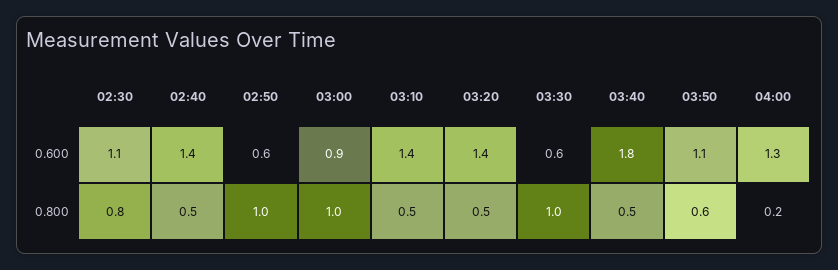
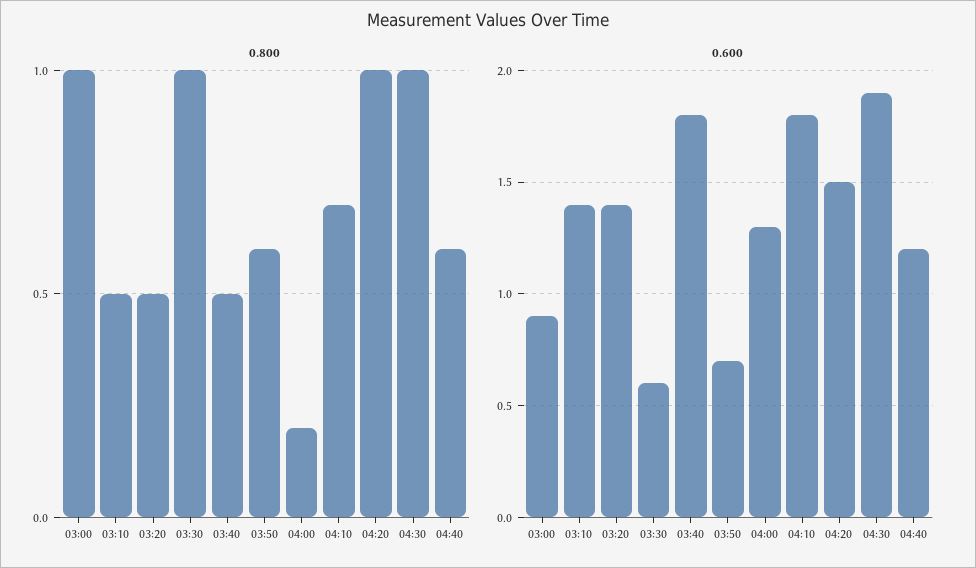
0.600, 02:30: 1.1 -> none
0.600, 02:40: 1.4 -> none
0.600, 02:50: 0.6 -> none
0.600, 03:50: 1.1 -> 0.7
0.800, 02:30: 0.8 -> none
0.800, 02:40: 0.5 -> none
0.800, 02:50: 1 -> none
0.800, 04:10: none -> 0.7
0.800, 04:20: none -> 1
0.800, 04:30: none -> 1
0.800, 04:40: none -> 0.6
0.600, 04:10: none -> 1.8
0.600, 04:20: none -> 1.5
0.600, 04:30: none -> 1.9
0.600, 04:40: none -> 1.2

